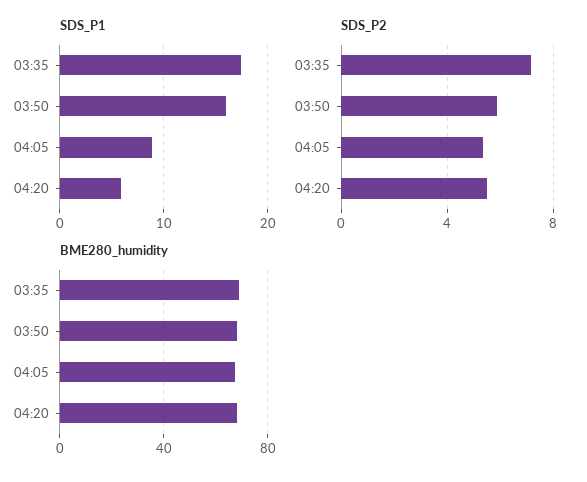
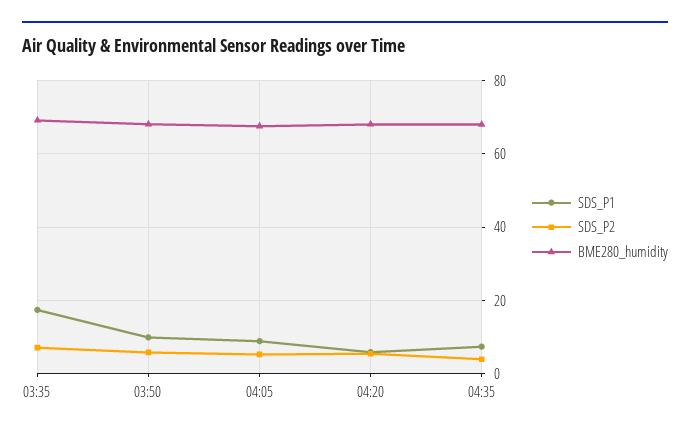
SDS_P1, 03:50: 16 -> 10
SDS_P1, 04:35: none -> 8
SDS_P2, 04:35: none -> 4
BME280_humidity, 04:35: none -> 68

